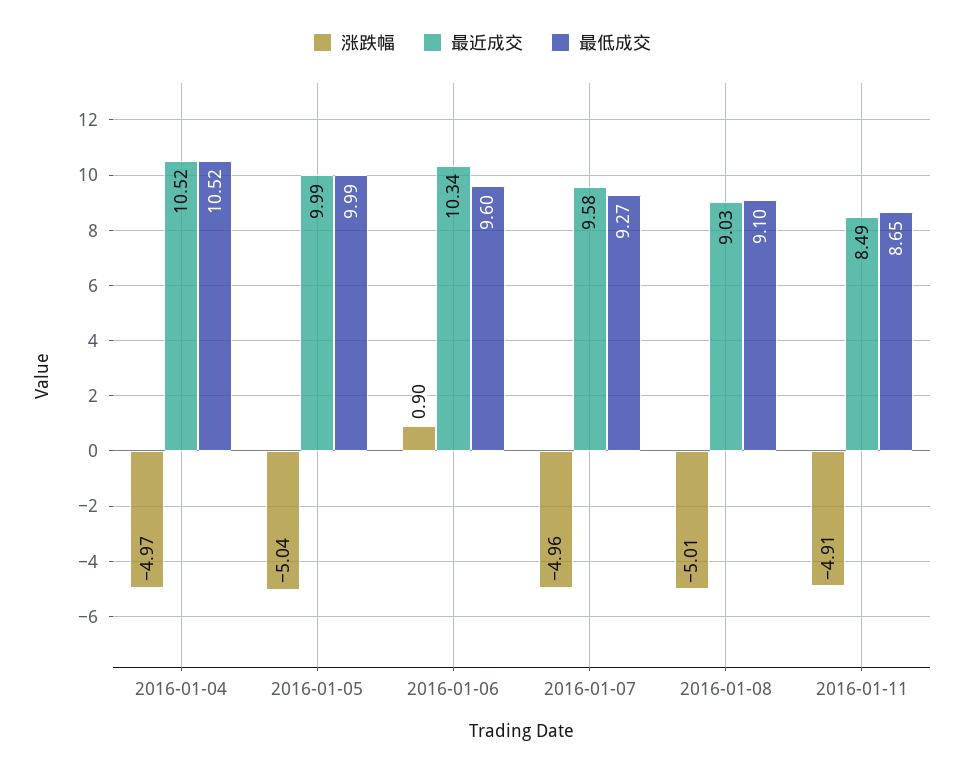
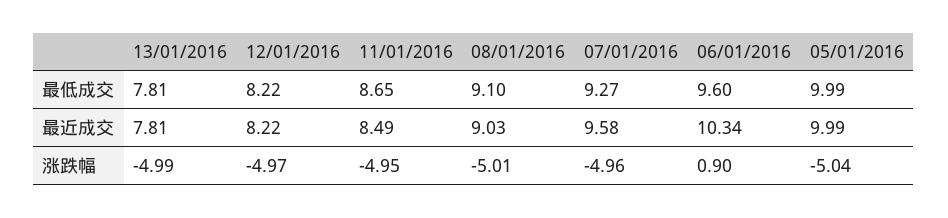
涨跌幅, 2016-01-04: -4.97 -> none
最近成交, 2016-01-04: 10.52 -> none
最低成交, 2016-01-04: 10.52 -> none
涨跌幅, 2016-01-11: -4.91 -> -4.95
最低成交, 13/01/2016: none -> 7.81
最低成交, 12/01/2016: none -> 8.22
最近成交, 13/01/2016: none -> 7.81
最近成交, 12/01/2016: none -> 8.22
涨跌幅, 13/01/2016: none -> -4.99
涨跌幅, 12/01/2016: none -> -4.97

